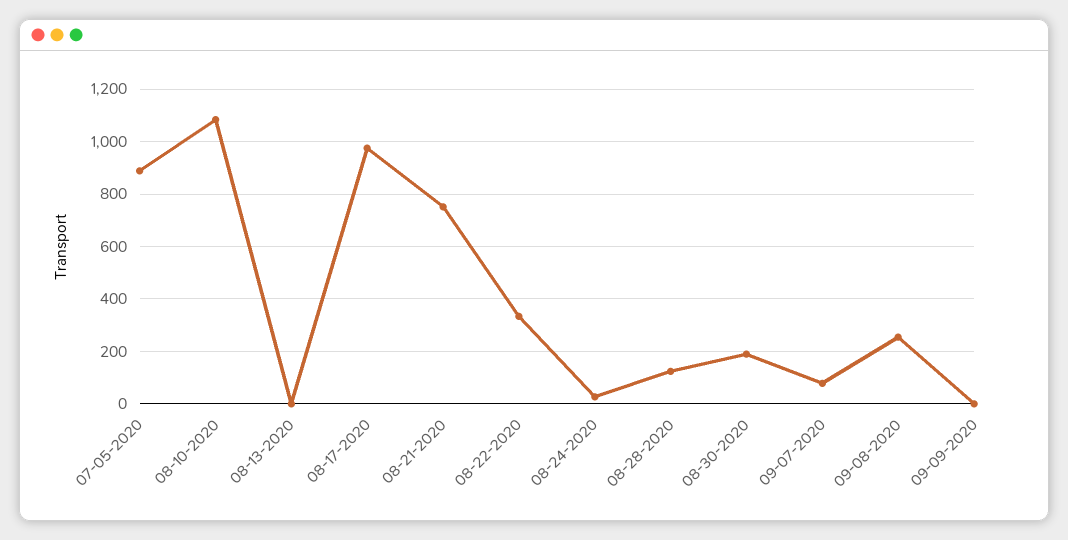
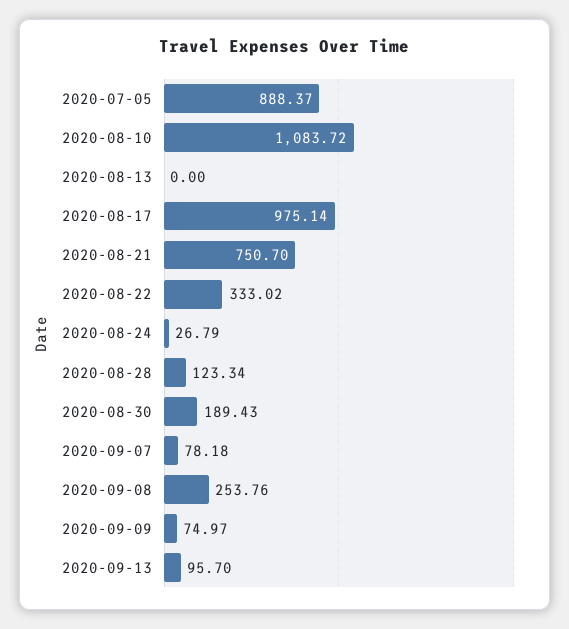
09-09-2020: 0 -> 74.97
2020-09-13: none -> 95.7

